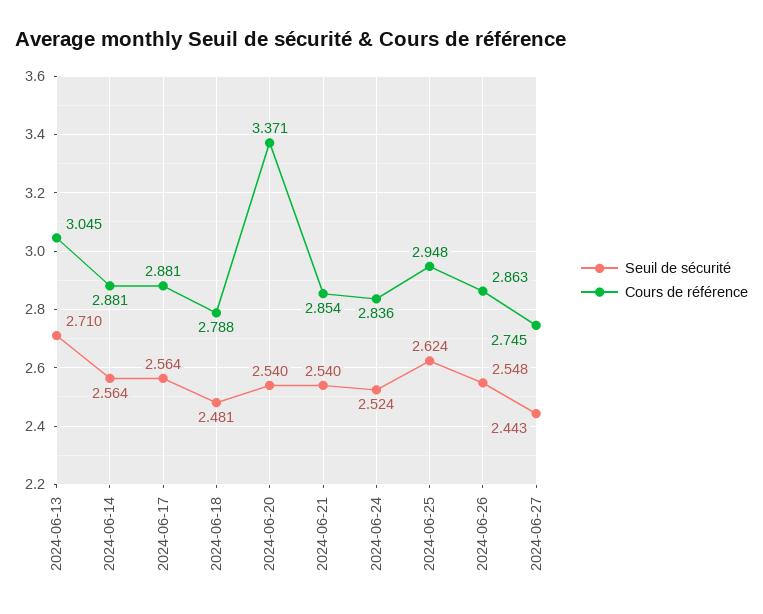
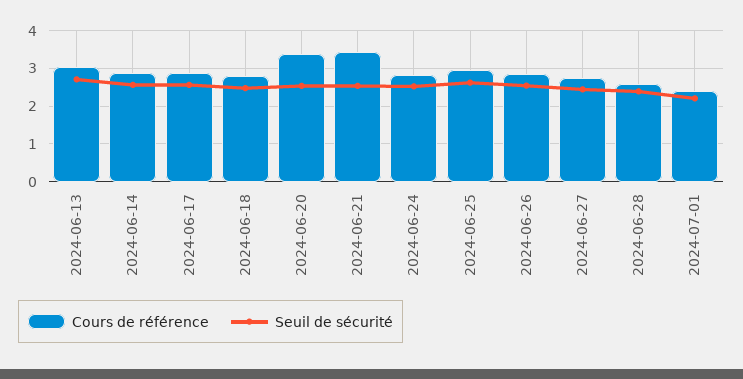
Cours de référence, 2024-06-21: 2.854 -> 3.4
Cours de référence, 2024-06-28: none -> 2.6
Seuil de sécurité, 2024-06-28: none -> 2.4
Cours de référence, 2024-07-01: none -> 2.4
Seuil de sécurité, 2024-07-01: none -> 2.2

